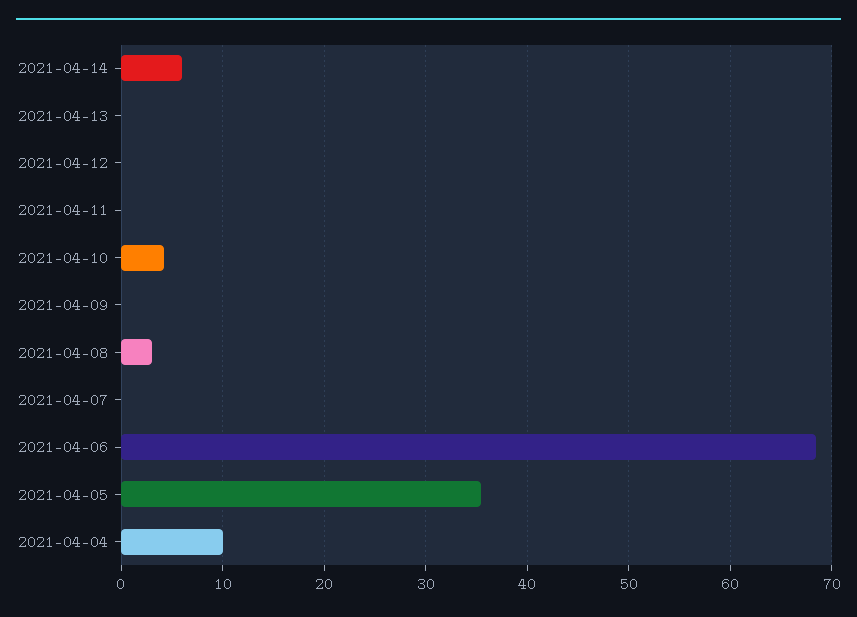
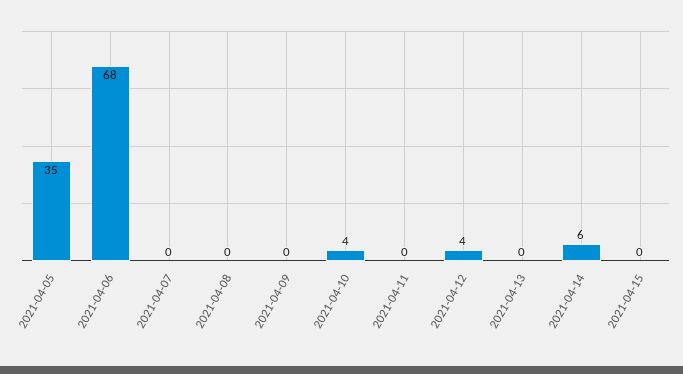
2021-04-12: 0 -> 4
2021-04-08: 3 -> 0
2021-04-04: 10 -> none
2021-04-15: none -> 0

